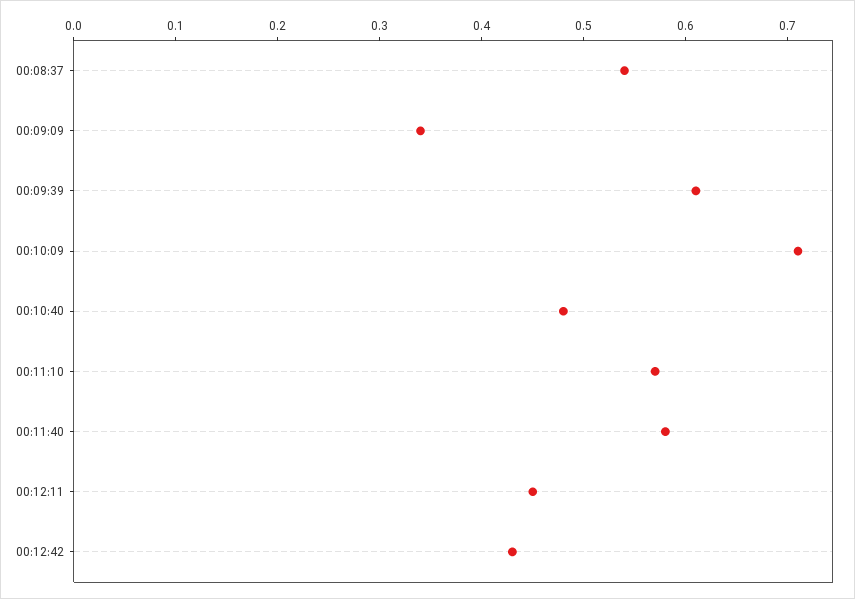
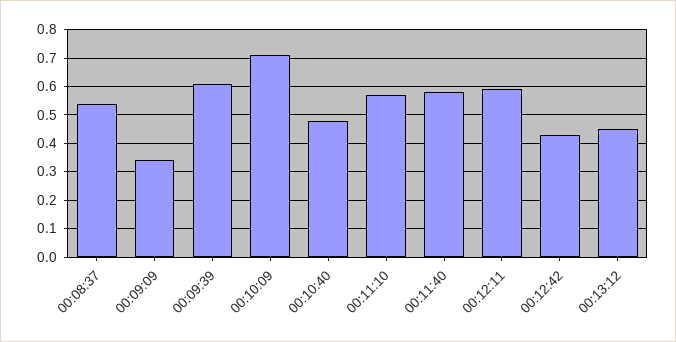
00:12:11: 0.45 -> 0.6
00:13:12: none -> 0.45

